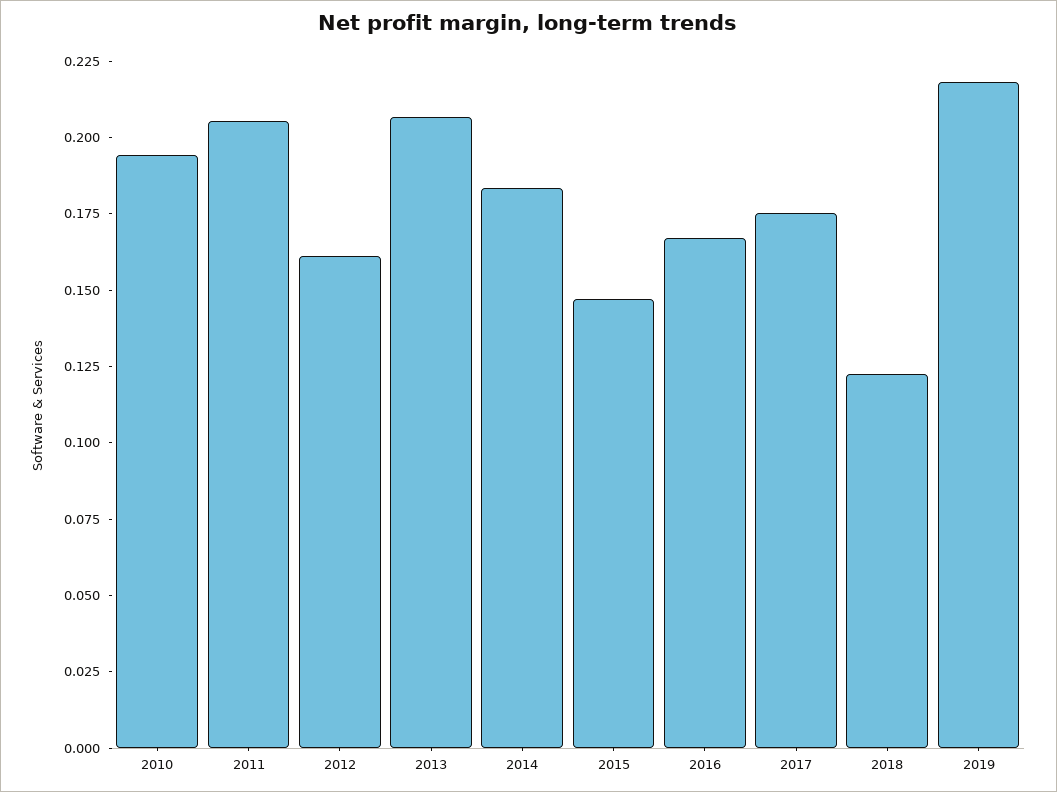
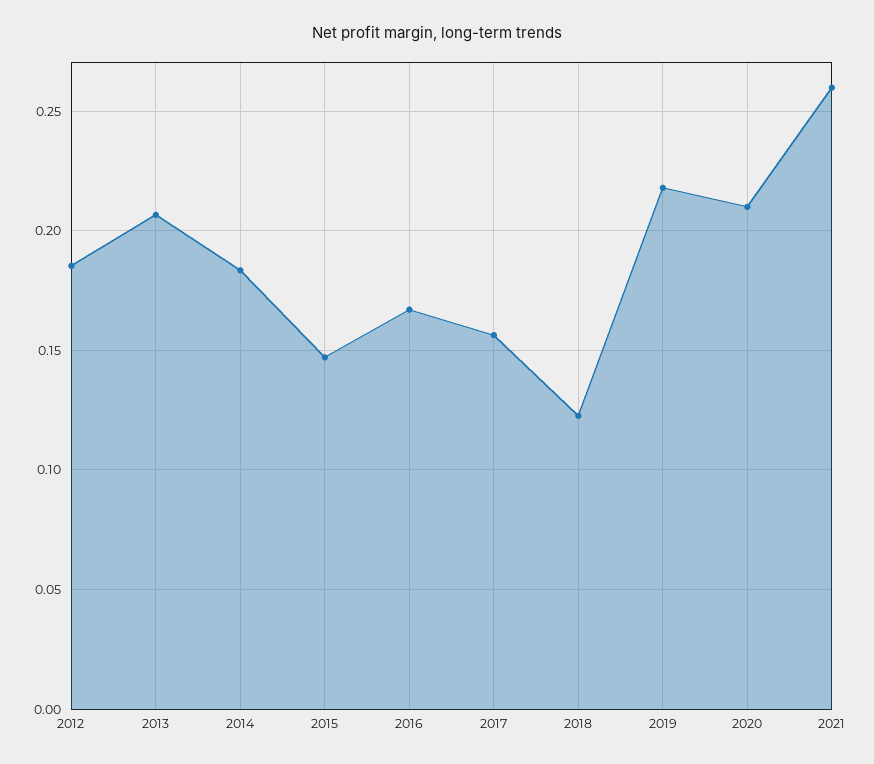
2010: 0.195 -> none
2011: 0.205 -> none
2012: 0.16 -> 0.185
2017: 0.175 -> 0.155
2020: none -> 0.21
2021: none -> 0.26

